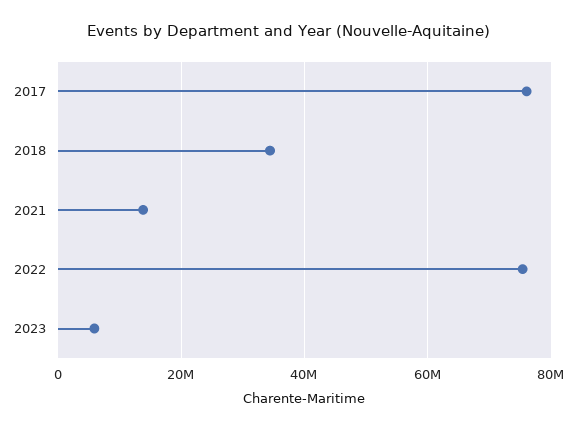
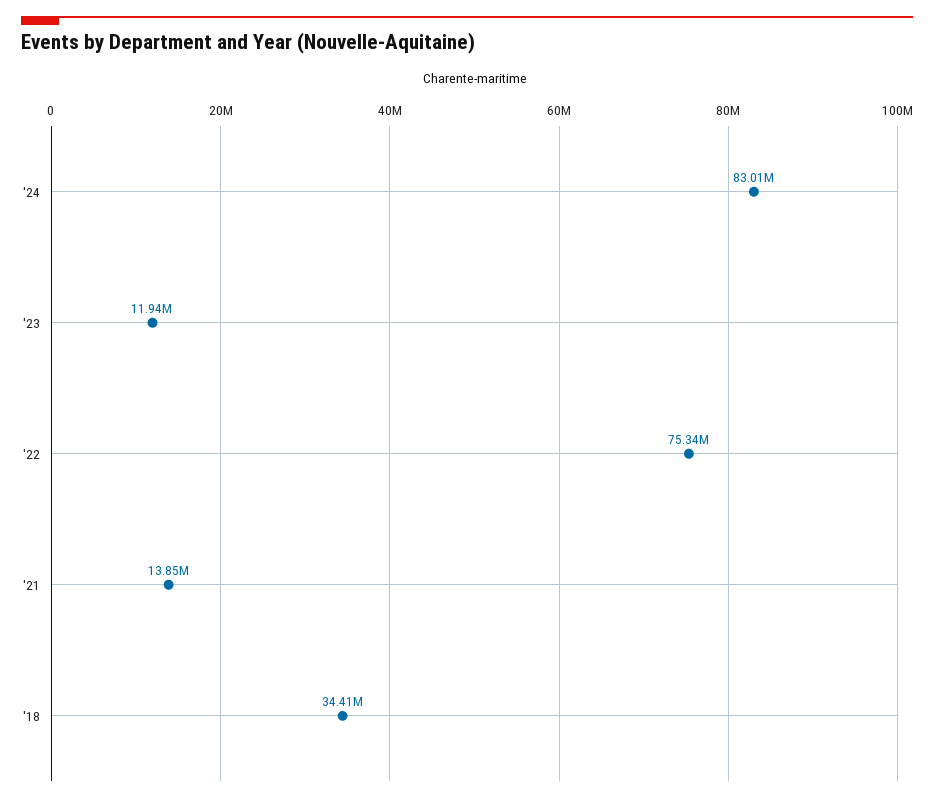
2017: 76000000 -> none
2023: 6000000 -> 11940000
'24: none -> 83010000

